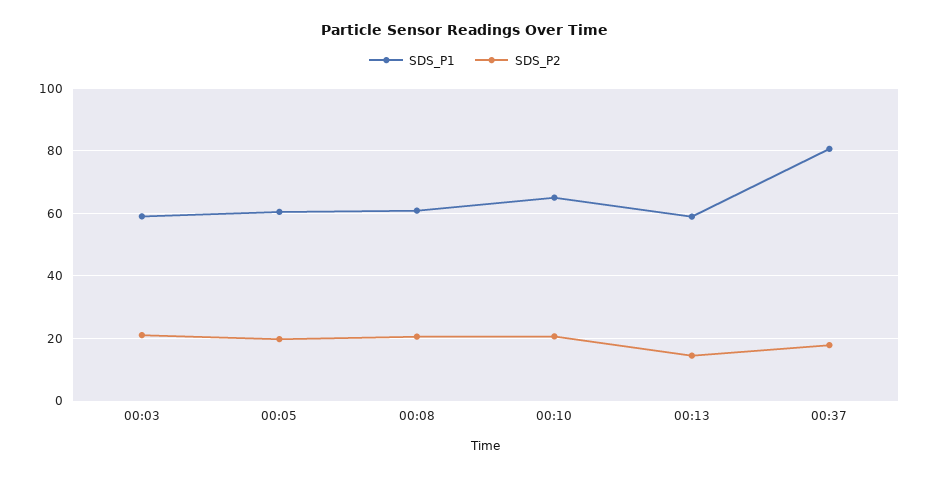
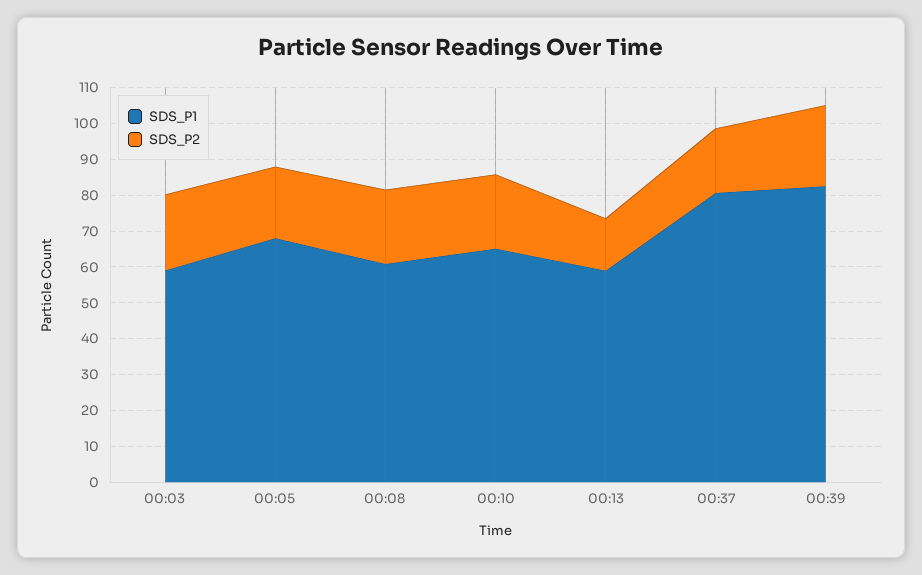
SDS_P1, 00:05: 60 -> 67.5
SDS_P1, 00:39: none -> 82.5
SDS_P2, 00:39: none -> 22.5

